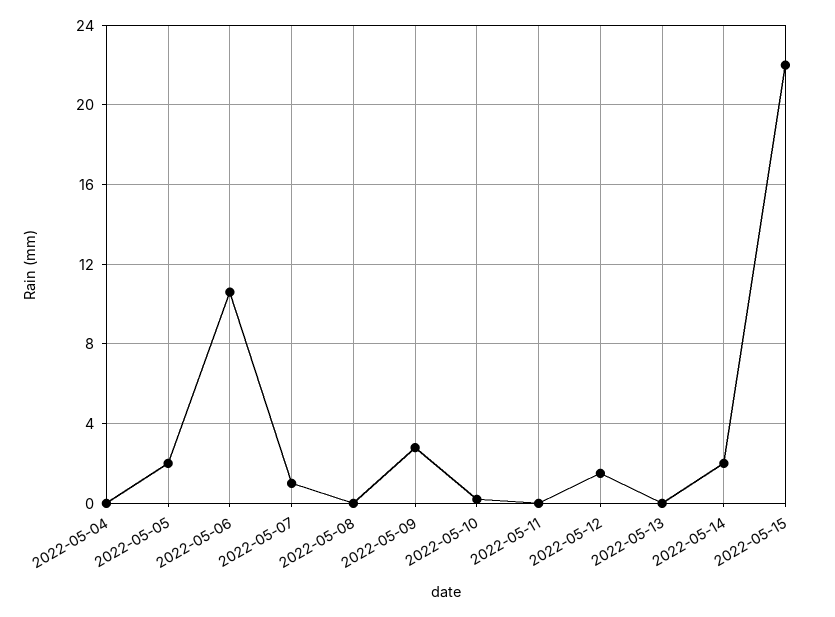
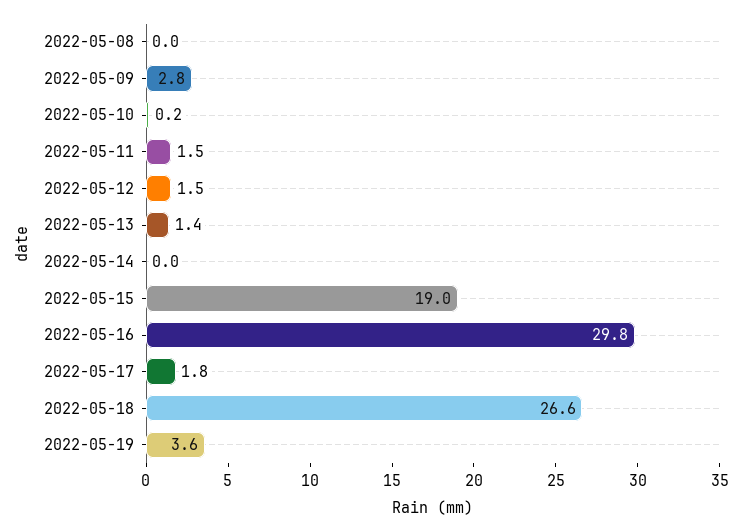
2022-05-04: 0 -> none
2022-05-05: 2 -> none
2022-05-06: 10.5 -> none
2022-05-07: 1 -> none
2022-05-11: 0 -> 1.5
2022-05-13: 0 -> 1.4
2022-05-14: 2 -> 0
2022-05-15: 22 -> 19
2022-05-16: none -> 29.8
2022-05-17: none -> 1.8
2022-05-18: none -> 26.6
2022-05-19: none -> 3.6

